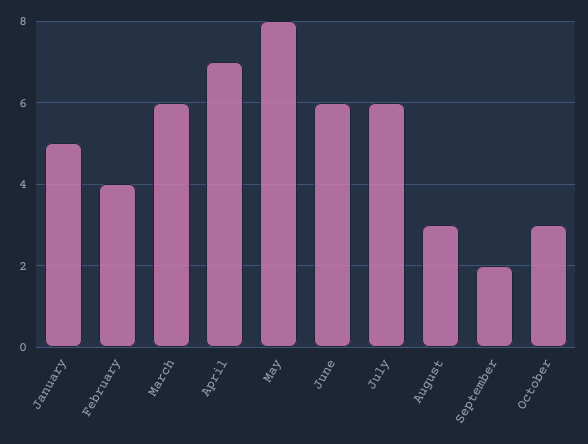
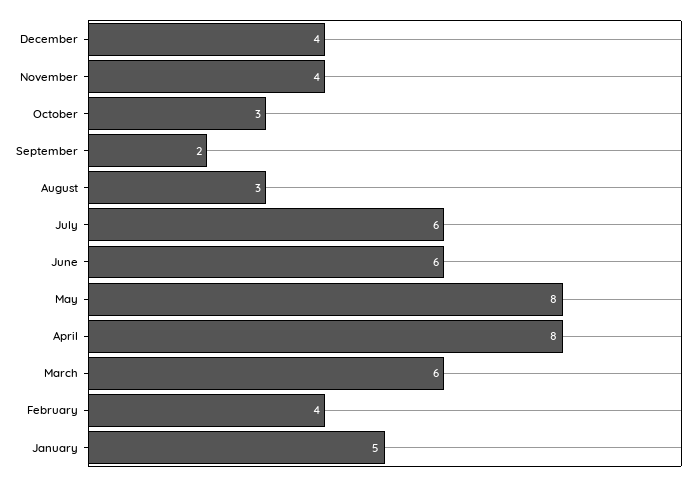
April: 7 -> 8
December: none -> 4
November: none -> 4

